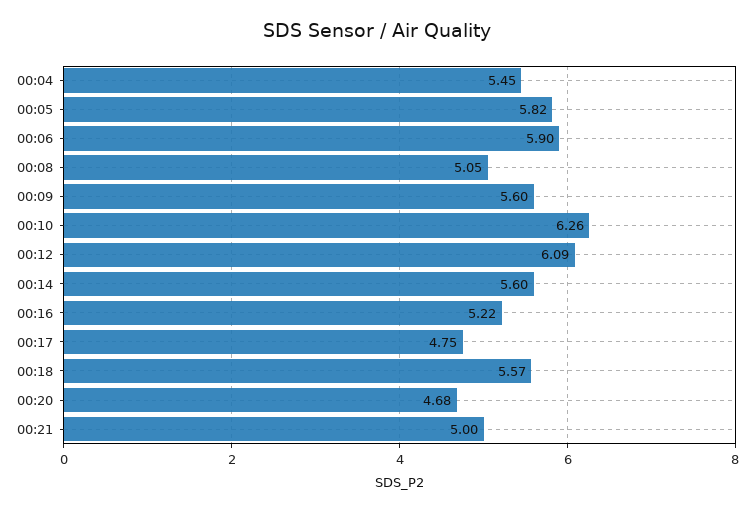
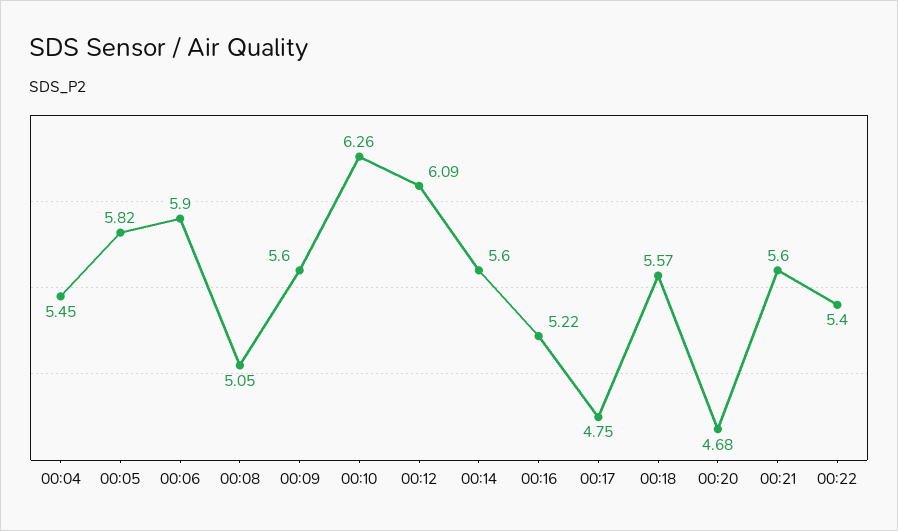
00:21: 5 -> 5.6
00:22: none -> 5.4

